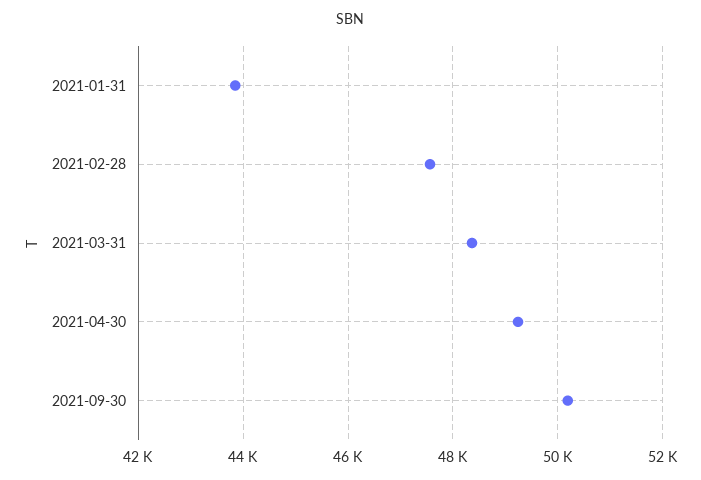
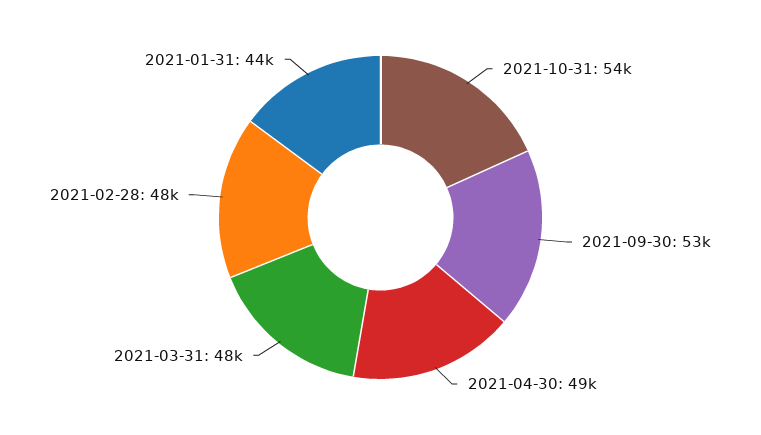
2021-09-30: 50200 -> 53000
2021-10-31: none -> 54000

